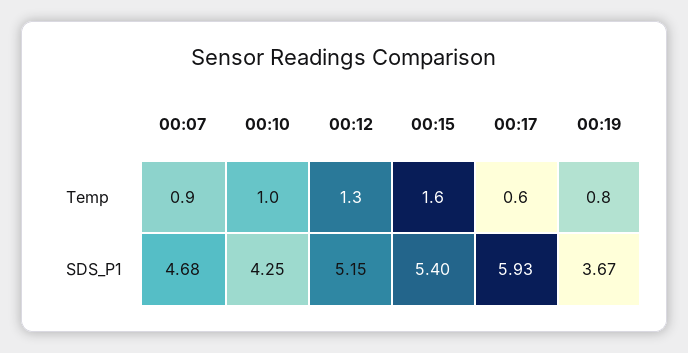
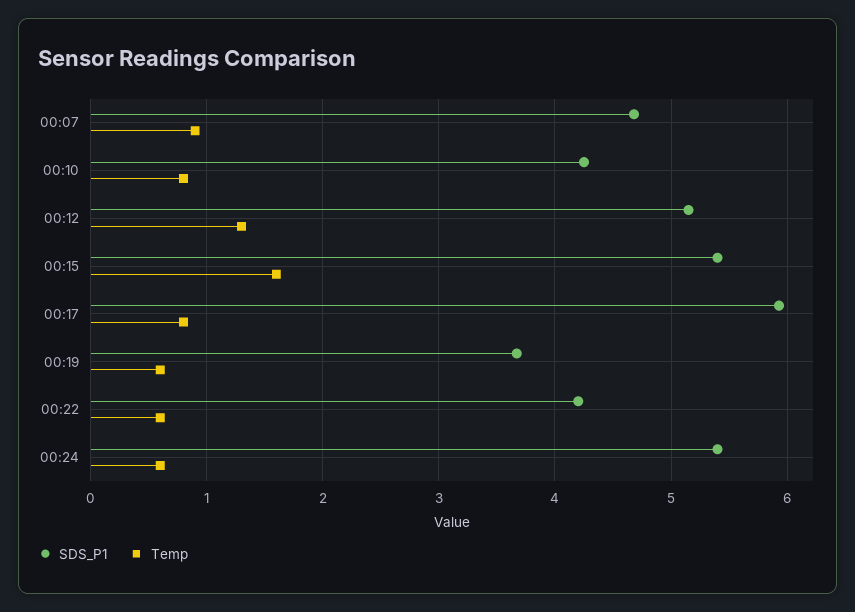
Temp, 00:10: 1 -> 0.8
Temp, 00:17: 0.6 -> 0.8
Temp, 00:19: 0.8 -> 0.6
SDS_P1, 00:22: none -> 4.2
Temp, 00:22: none -> 0.6
SDS_P1, 00:24: none -> 5.4
Temp, 00:24: none -> 0.6

